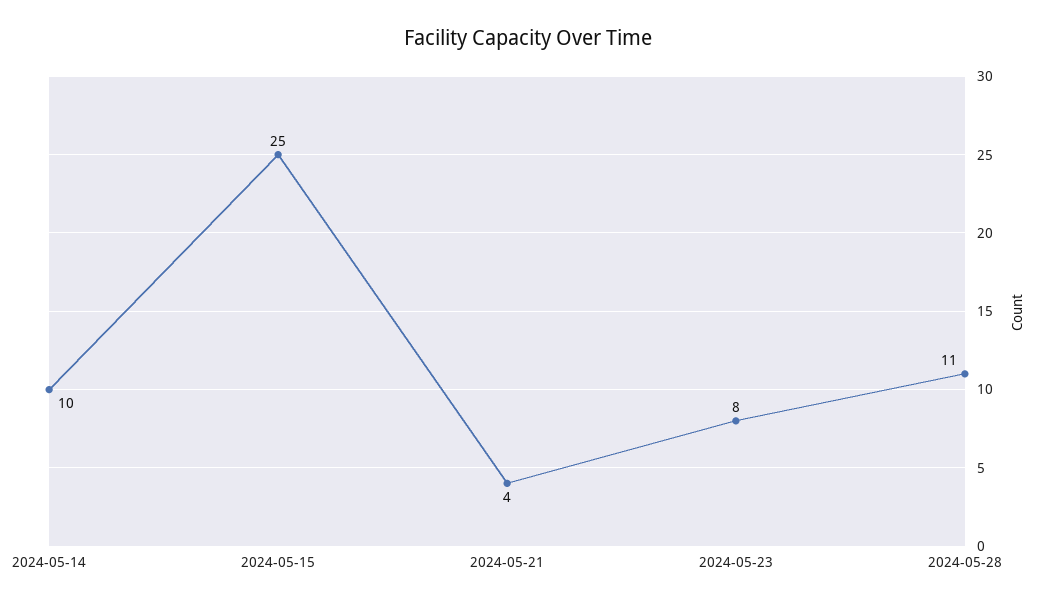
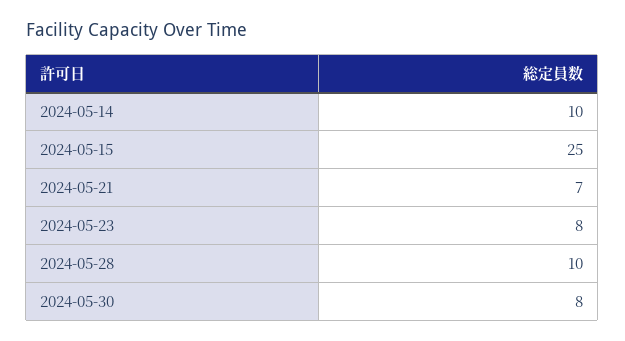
2024-05-21: 4 -> 7
2024-05-28: 11 -> 10
2024-05-30: none -> 8

